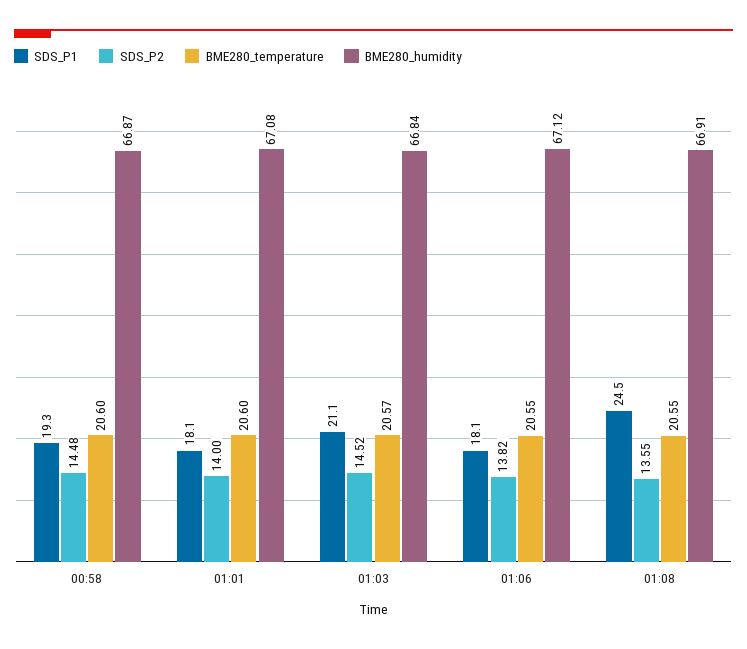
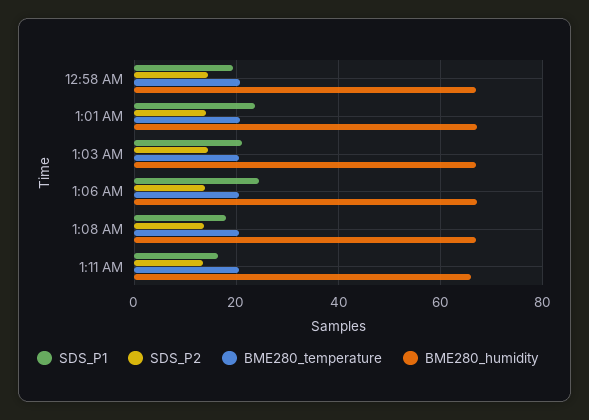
SDS_P1, 01:01: 18.1 -> 24
SDS_P1, 01:06: 18.1 -> 24
SDS_P1, 01:08: 24.5 -> 18
SDS_P1, 1:11 AM: none -> 16
SDS_P2, 1:11 AM: none -> 14
BME280_temperature, 1:11 AM: none -> 20
BME280_humidity, 1:11 AM: none -> 66

